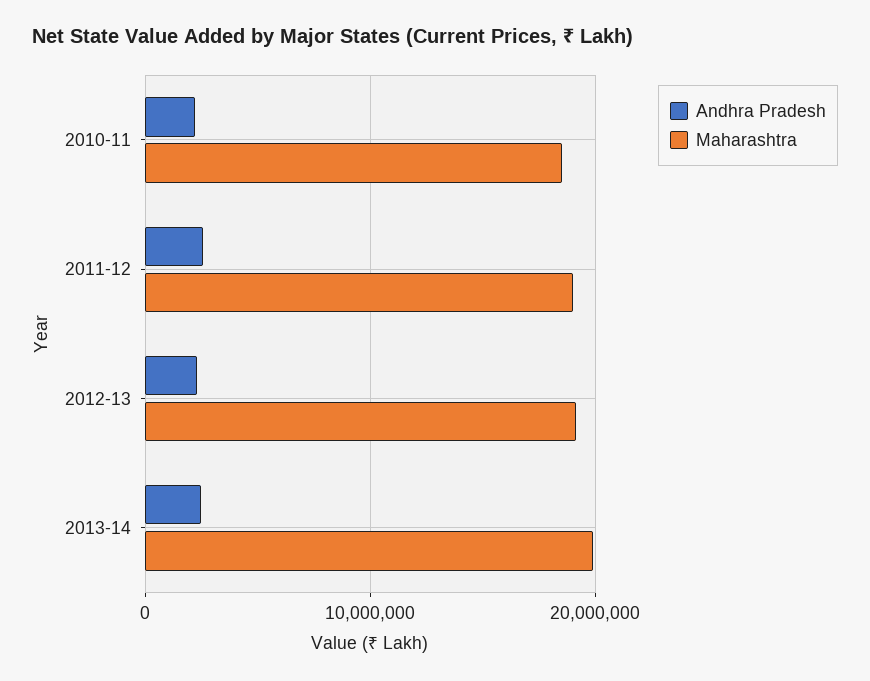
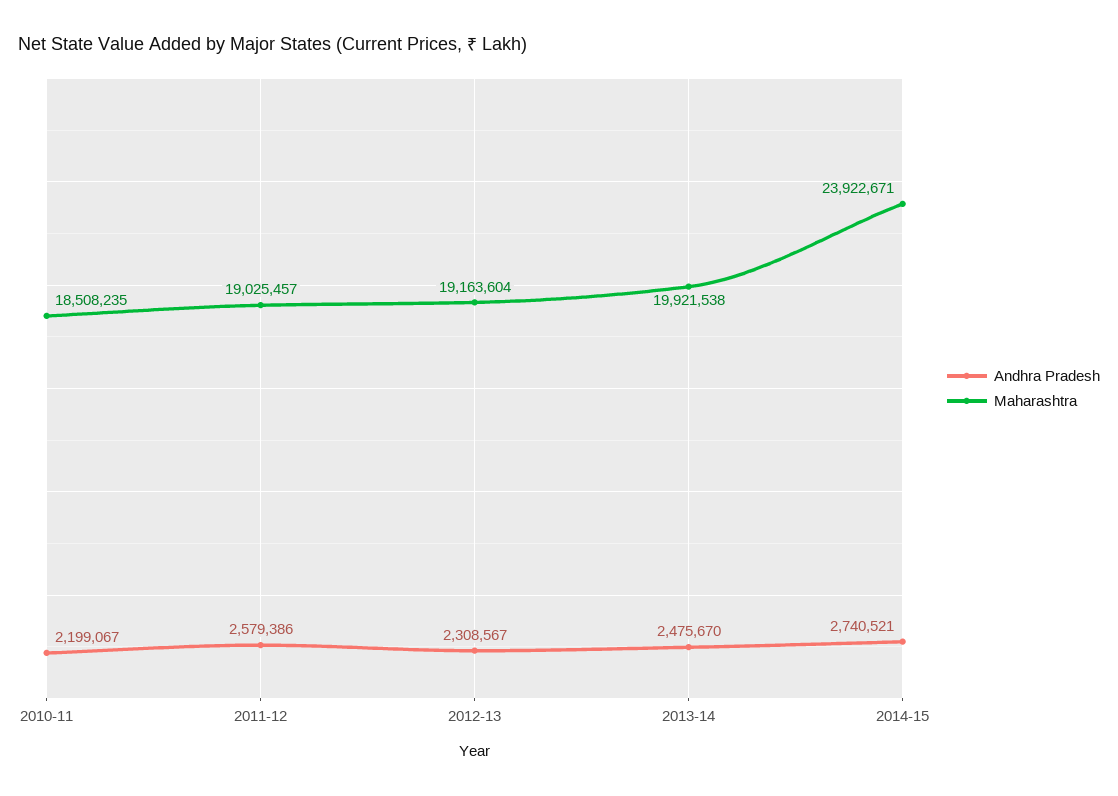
Andhra Pradesh, 2014-15: none -> 2740521
Maharashtra, 2014-15: none -> 23922671

